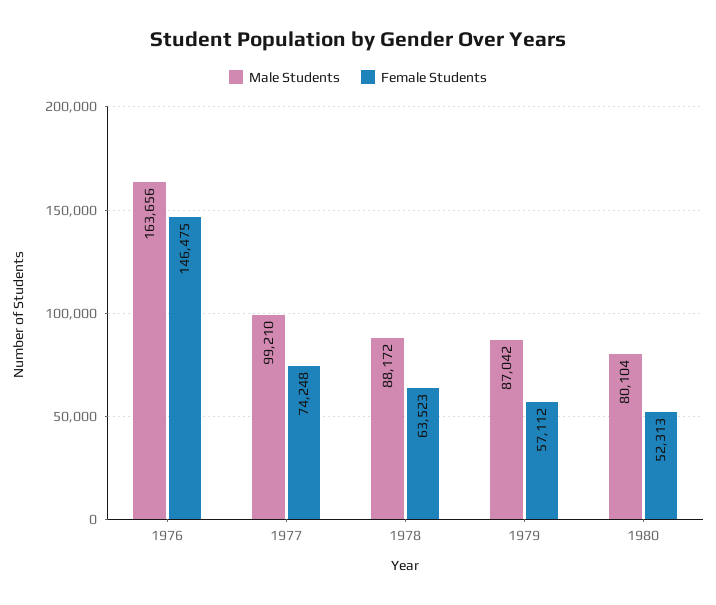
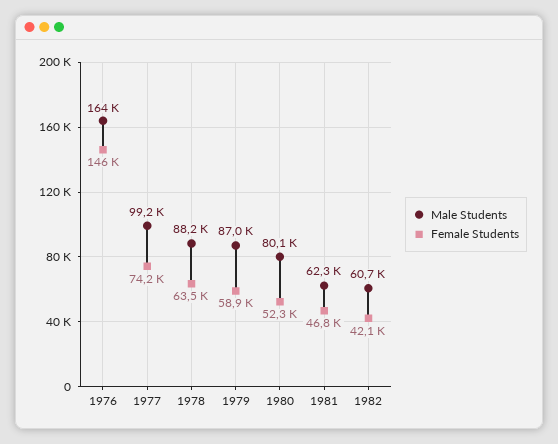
Female Students, 1979: 57112 -> 58900
Male Students, 1981: none -> 62300
Female Students, 1981: none -> 46800
Male Students, 1982: none -> 60700
Female Students, 1982: none -> 42100

